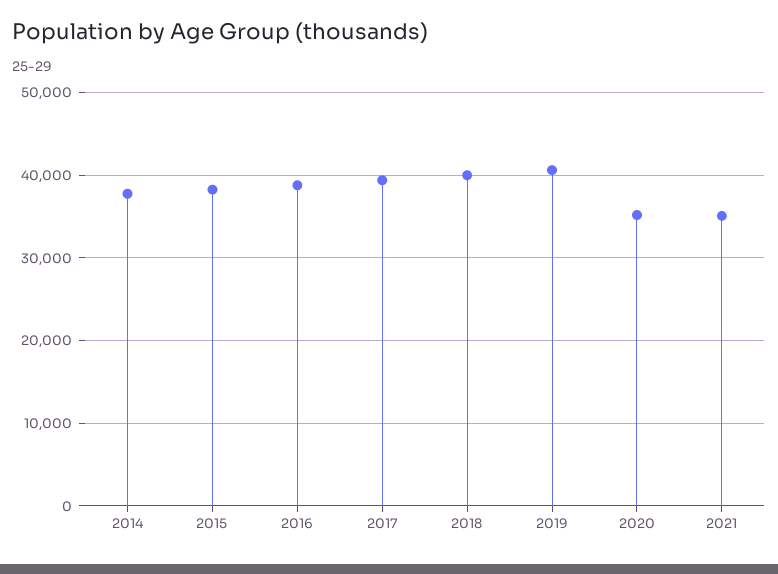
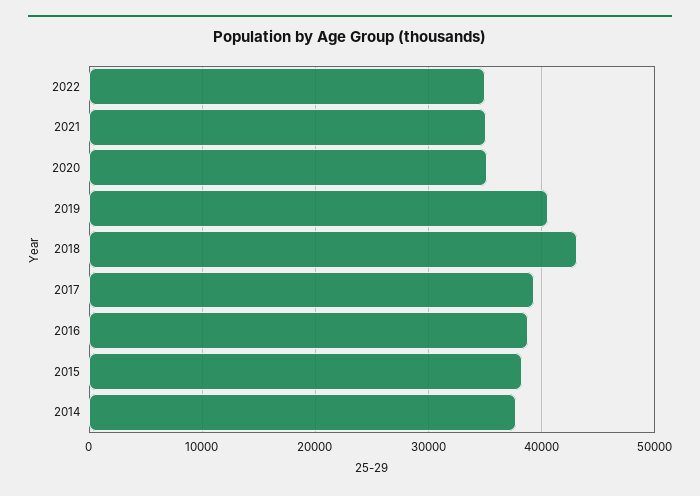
2018: 40000 -> 43000
2022: none -> 35000

